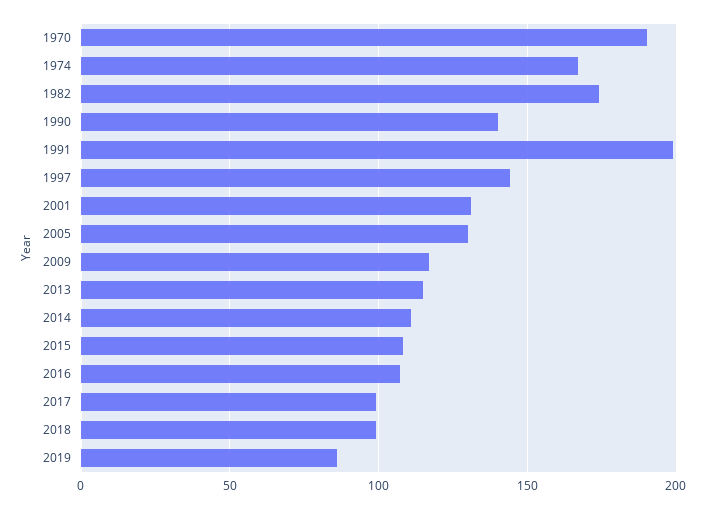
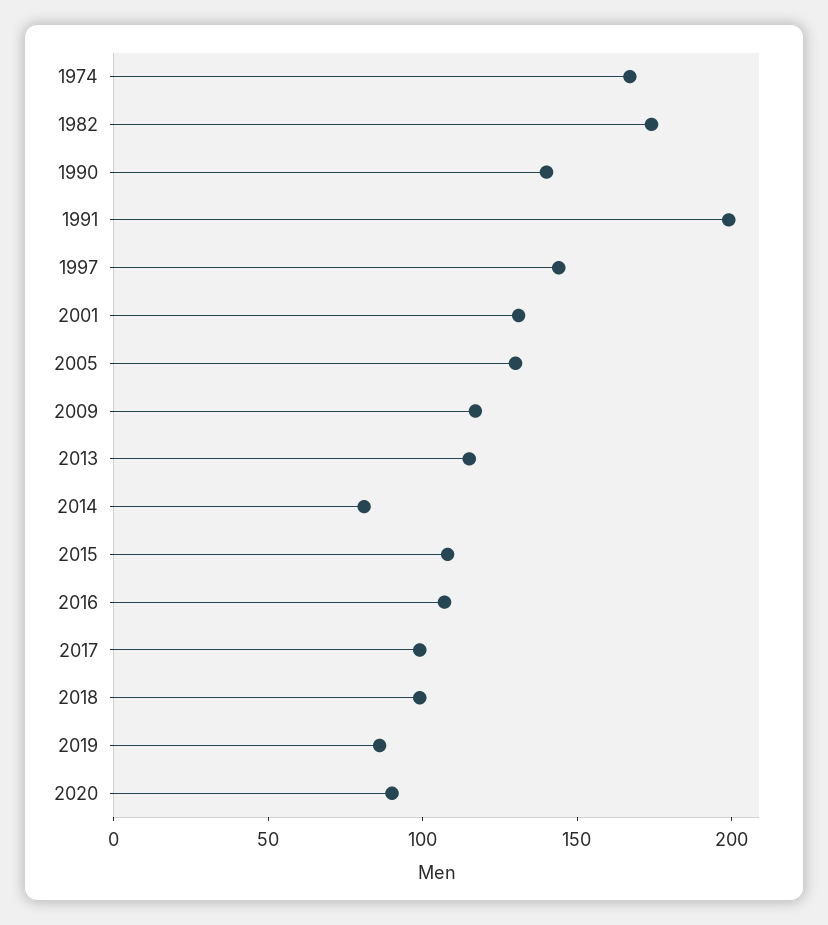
1970: 190 -> none
2014: 110 -> 80
2020: none -> 90

